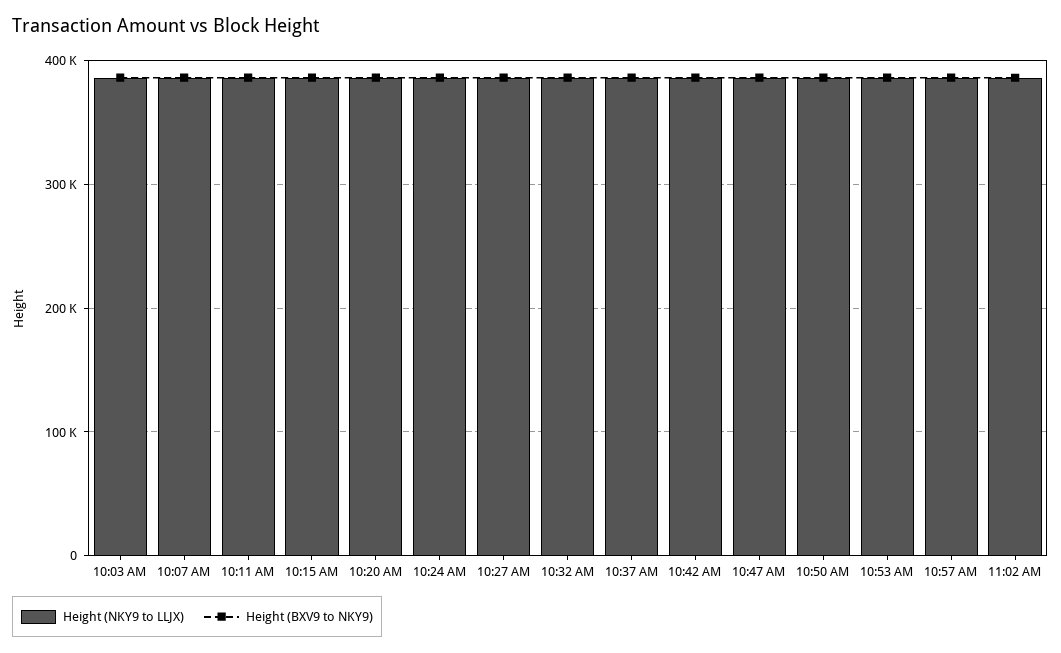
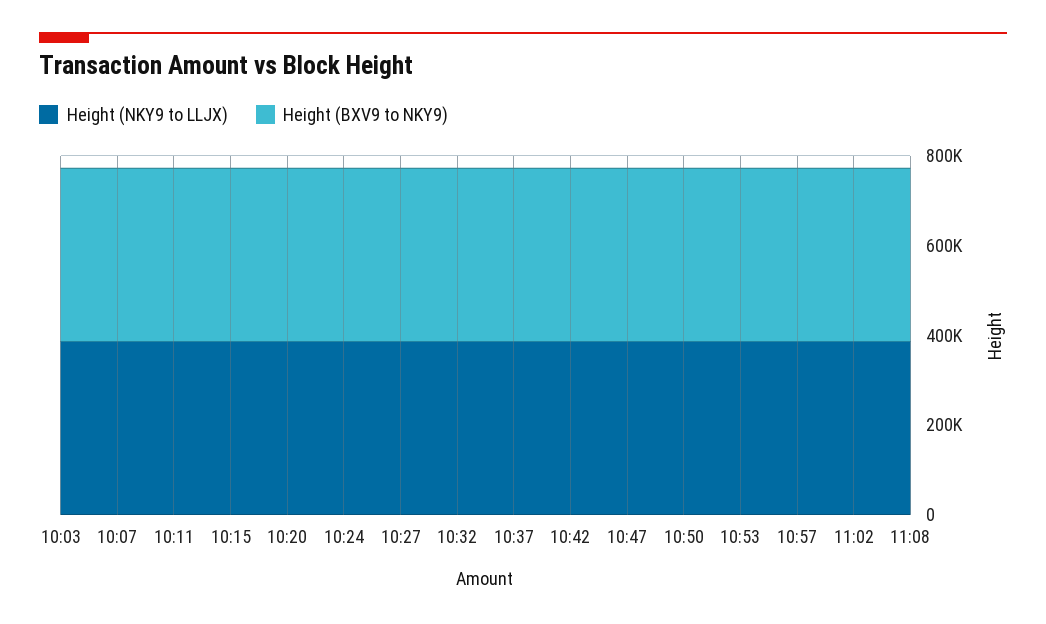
Height (NKY9 to LLJX), 11:08: none -> 400000
Height (BXV9 to NKY9), 11:08: none -> 400000

